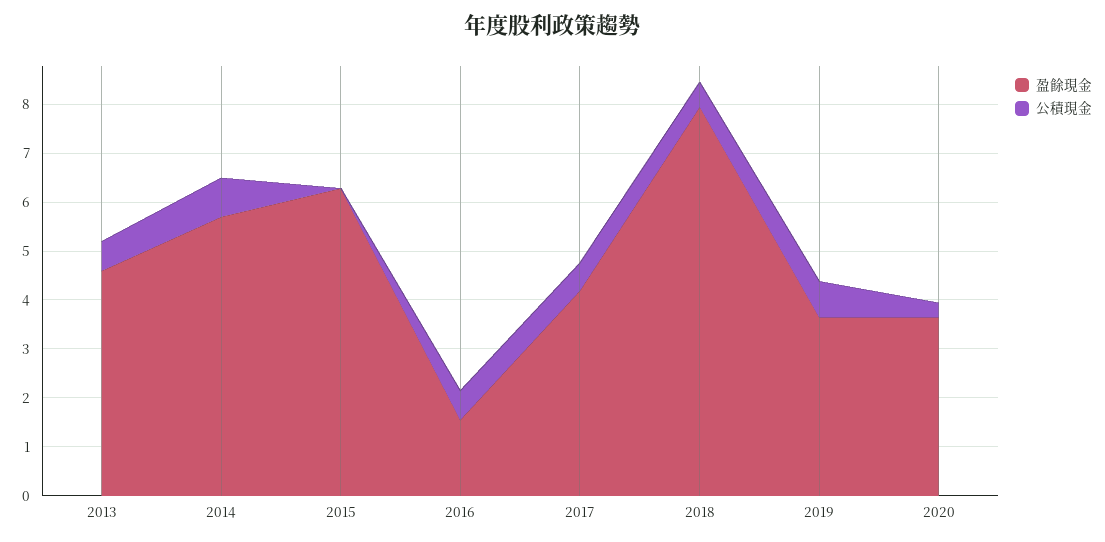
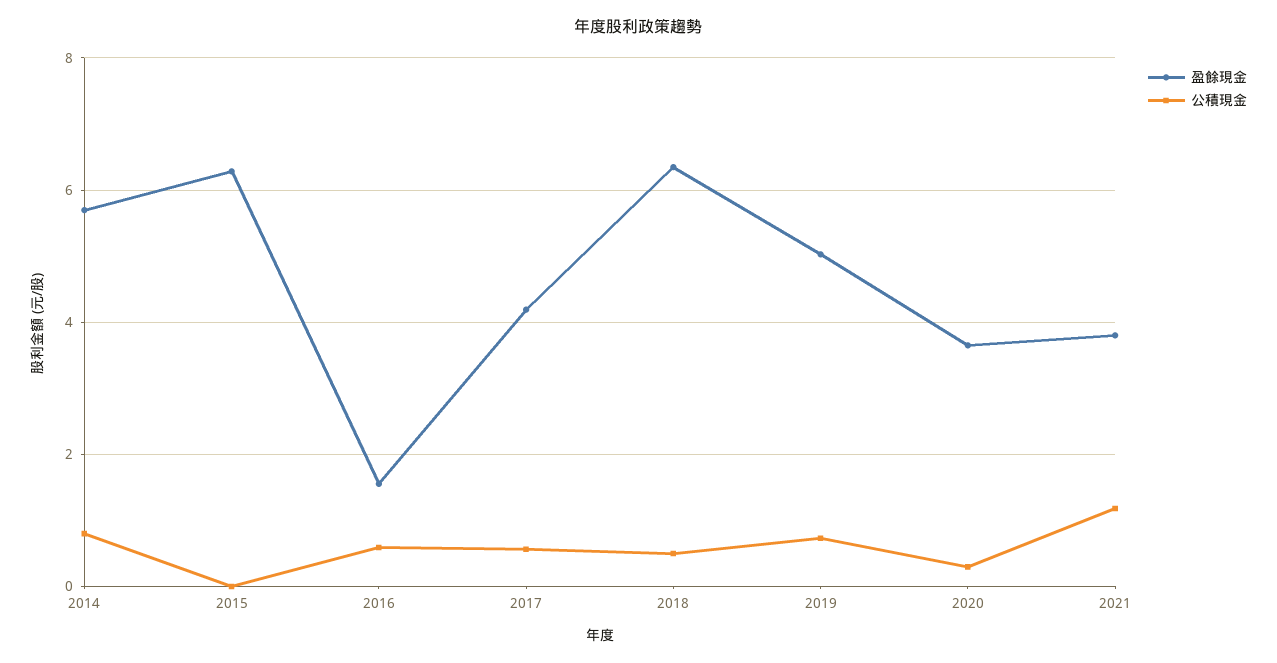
盈餘現金, 2013: 4.6 -> none
公積現金, 2013: 0.6 -> none
盈餘現金, 2018: 8 -> 6.4
盈餘現金, 2019: 3.6 -> 5
盈餘現金, 2021: none -> 3.8
公積現金, 2021: none -> 1.2

